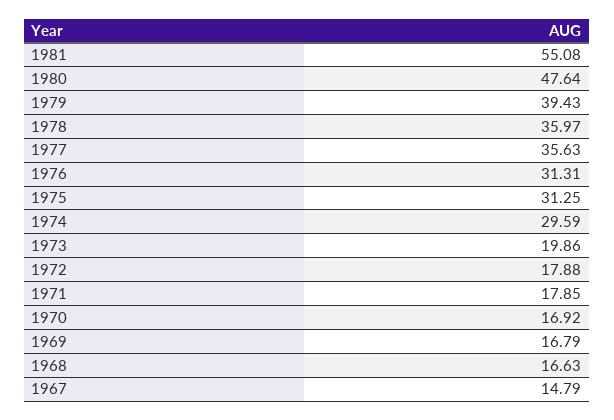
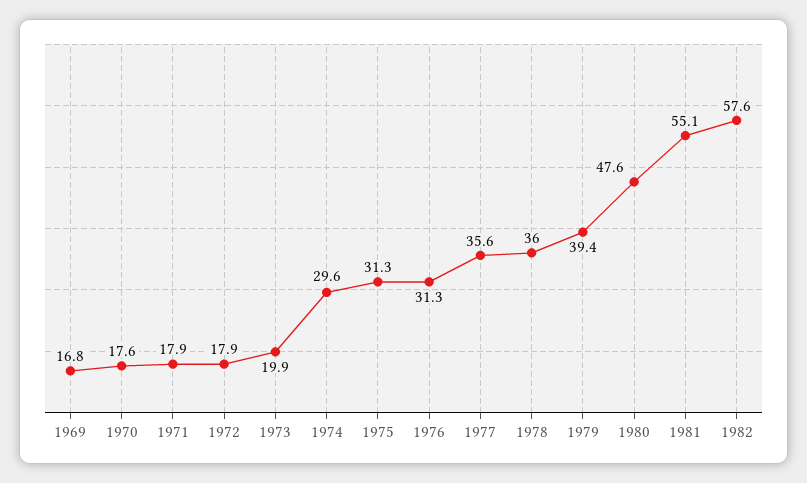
1970: 16.92 -> 17.6
1968: 16.63 -> none
1967: 14.79 -> none
1982: none -> 57.6

